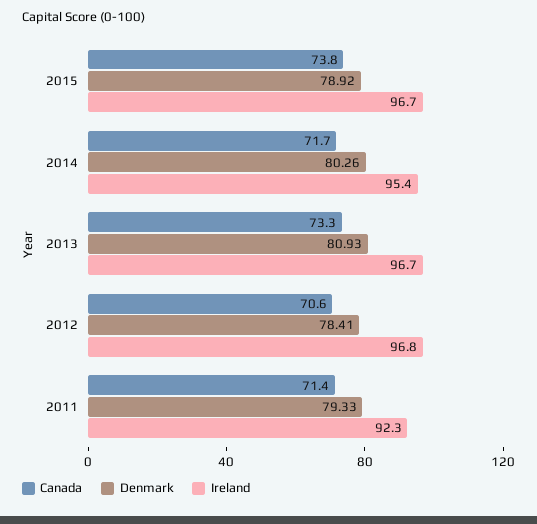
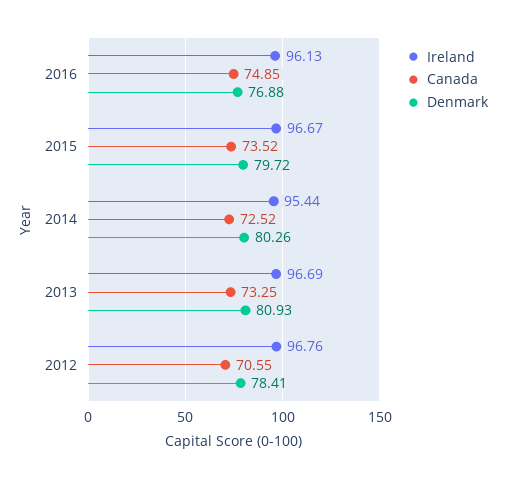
Canada, 2015: 73.8 -> 73.52
Denmark, 2015: 78.92 -> 79.72
Canada, 2014: 71.7 -> 72.52
Canada, 2011: 71.4 -> none
Denmark, 2011: 79.33 -> none
Ireland, 2011: 92.3 -> none
Ireland, 2016: none -> 96.13
Canada, 2016: none -> 74.85
Denmark, 2016: none -> 76.88

